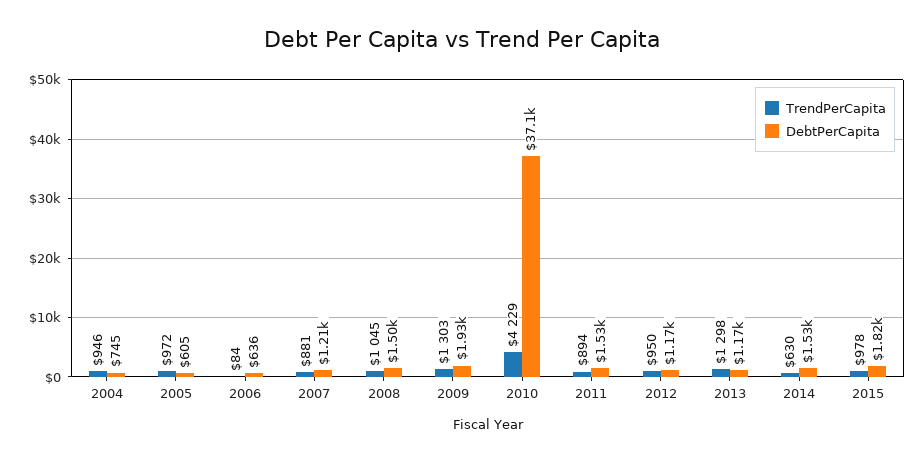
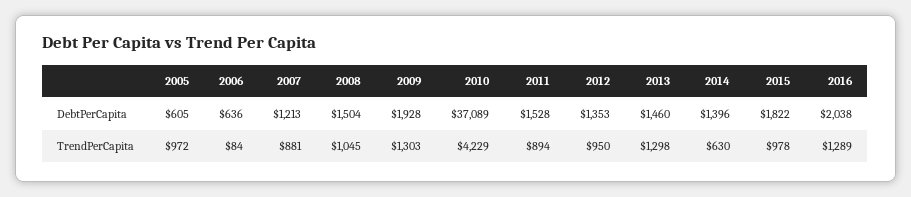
TrendPerCapita, 2004: 946 -> none
DebtPerCapita, 2004: 745 -> none
DebtPerCapita, 2012: 1170 -> 1353
DebtPerCapita, 2013: 1170 -> 1460
DebtPerCapita, 2014: 1530 -> 1396
DebtPerCapita, 2016: none -> 2038
TrendPerCapita, 2016: none -> 1289

